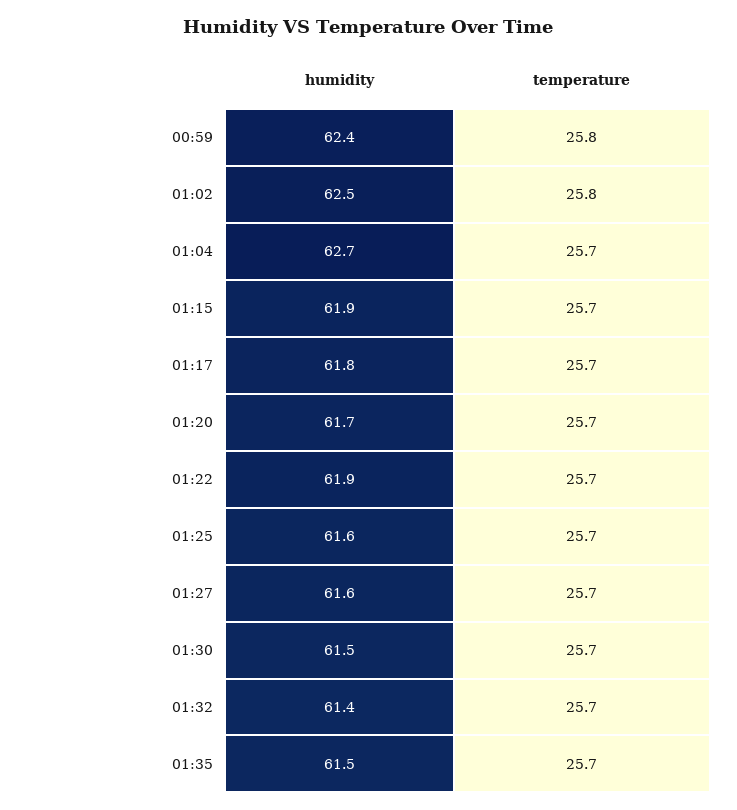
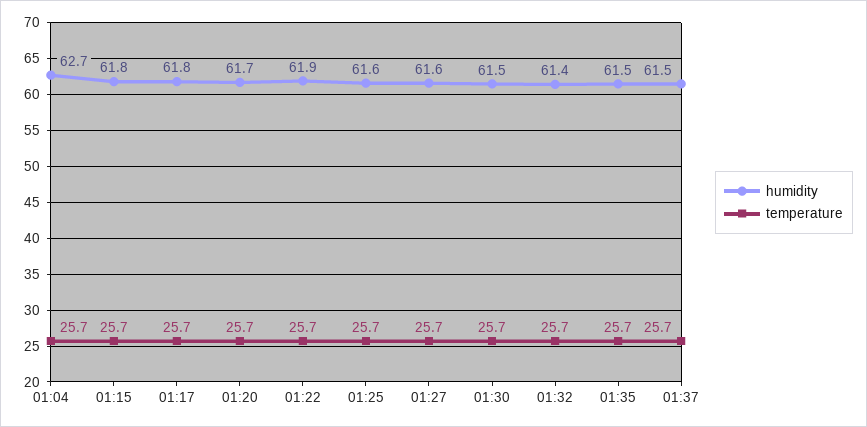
humidity, 00:59: 62.4 -> none
temperature, 00:59: 25.8 -> none
humidity, 01:02: 62.5 -> none
temperature, 01:02: 25.8 -> none
humidity, 01:15: 61.9 -> 61.8
humidity, 01:37: none -> 61.5
temperature, 01:37: none -> 25.7

